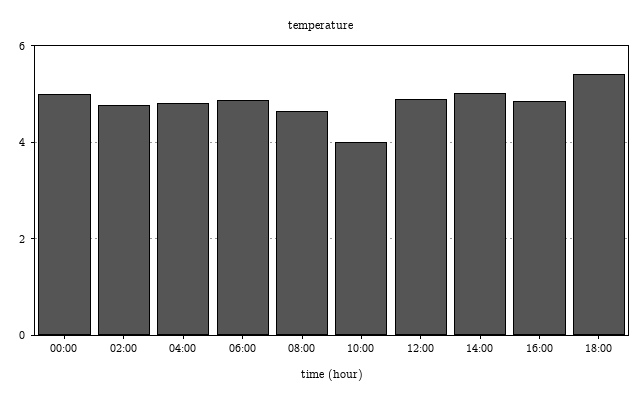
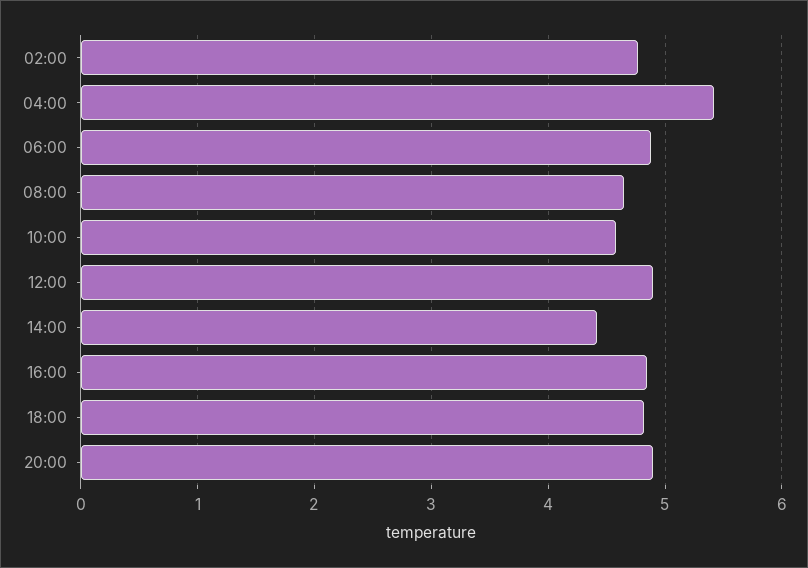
00:00: 5 -> none
04:00: 4.8 -> 5.4
10:00: 4 -> 4.6
14:00: 5 -> 4.4
18:00: 5.4 -> 4.8
20:00: none -> 4.9

